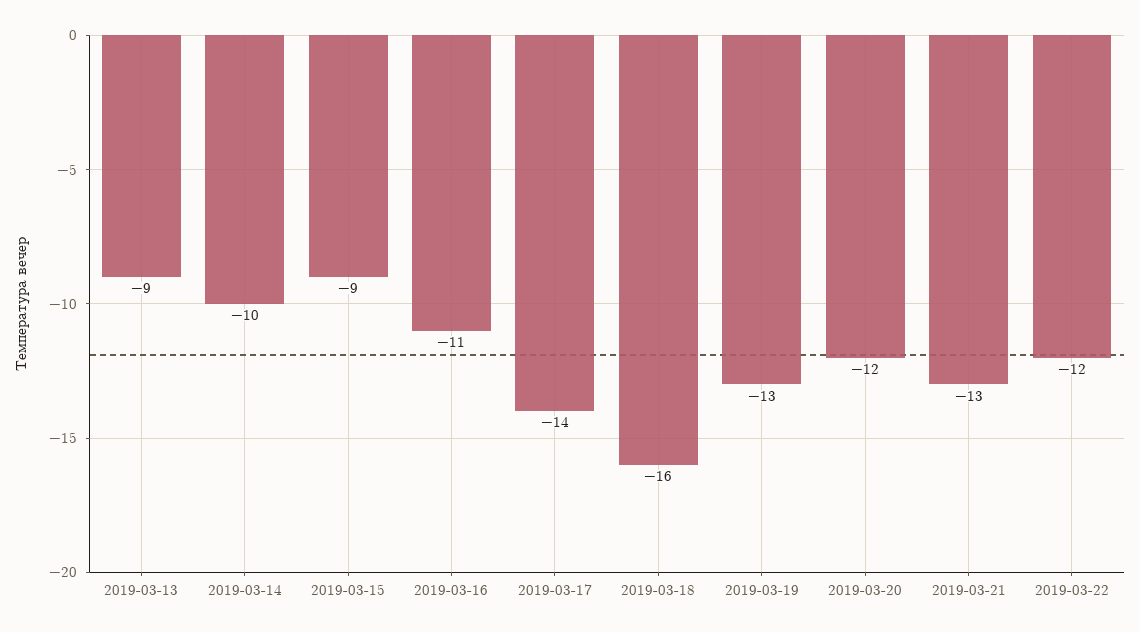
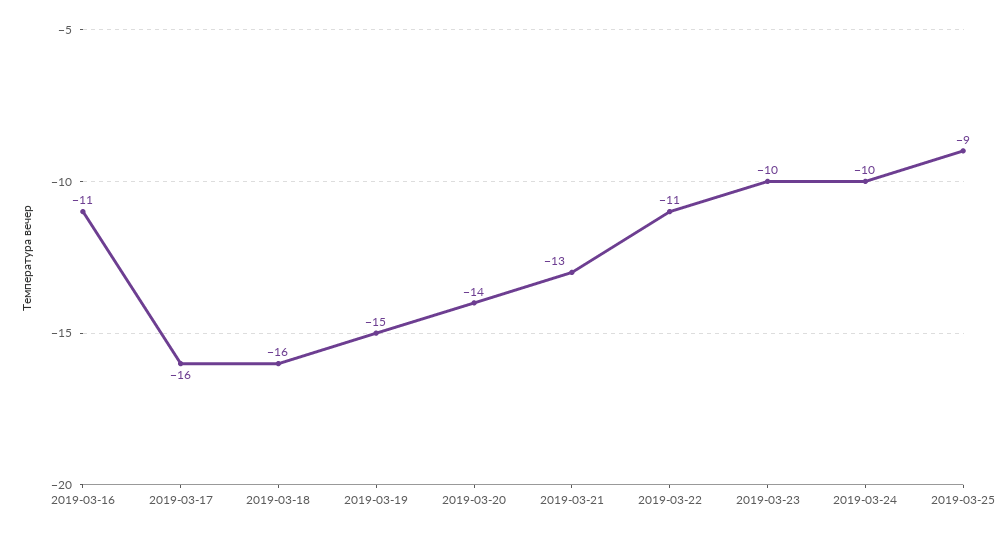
2019-03-13: -9 -> none
2019-03-14: -10 -> none
2019-03-15: -9 -> none
2019-03-17: -14 -> -16
2019-03-19: -13 -> -15
2019-03-20: -12 -> -14
2019-03-22: -12 -> -11
2019-03-23: none -> -10
2019-03-24: none -> -10
2019-03-25: none -> -9

